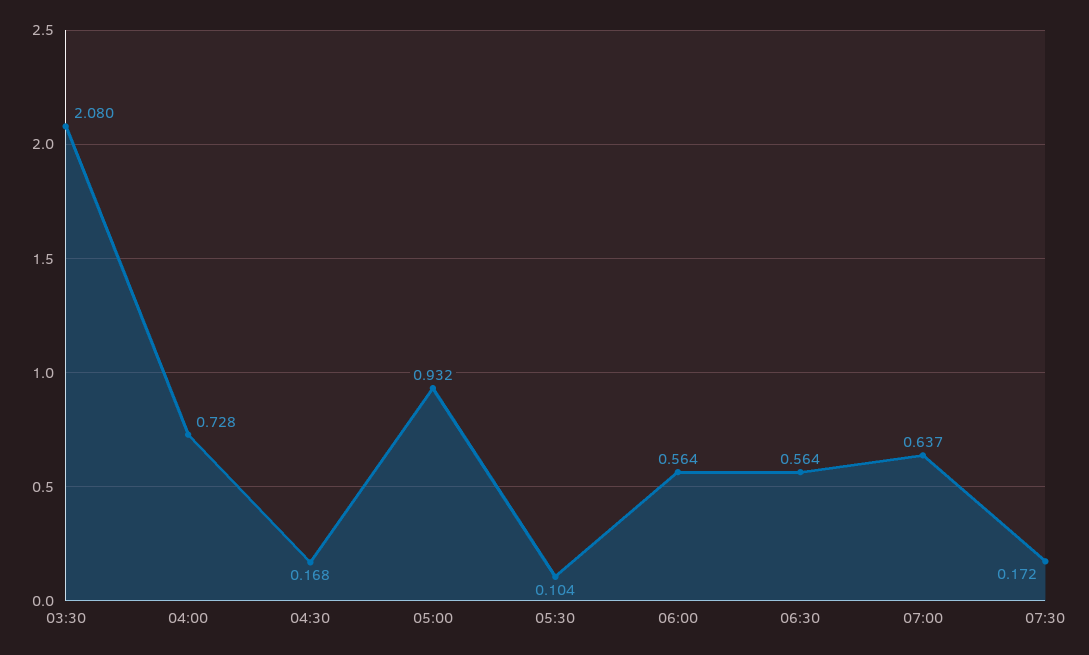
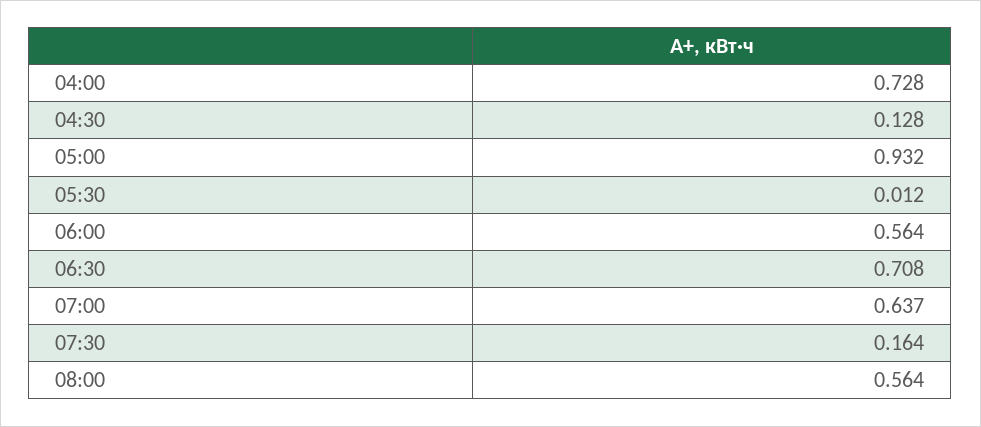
03:30: 2.08 -> none
04:30: 0.168 -> 0.128
05:30: 0.104 -> 0.012
06:30: 0.564 -> 0.708
07:30: 0.172 -> 0.164
08:00: none -> 0.564

